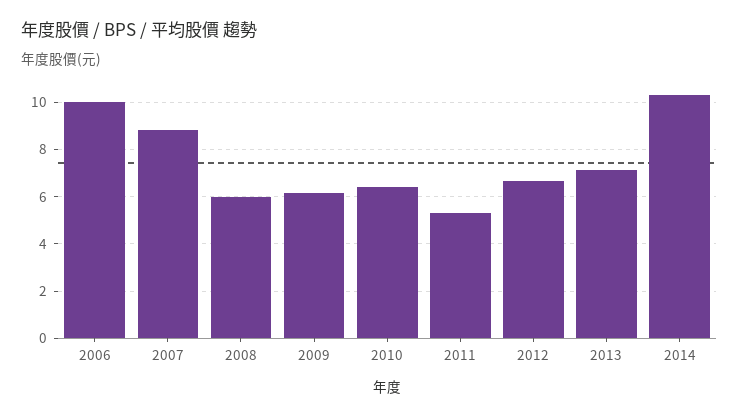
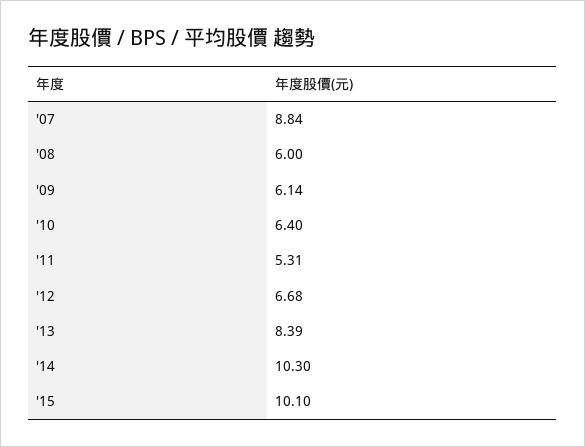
2006: 10 -> none
2013: 7 -> 8.39
'15: none -> 10.1

